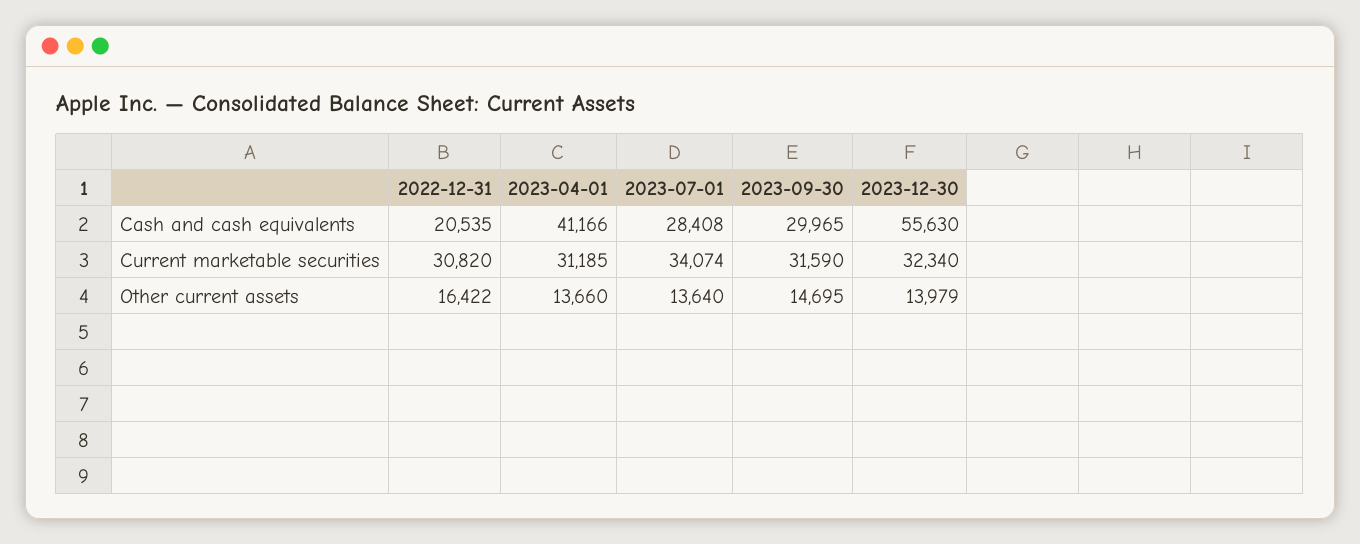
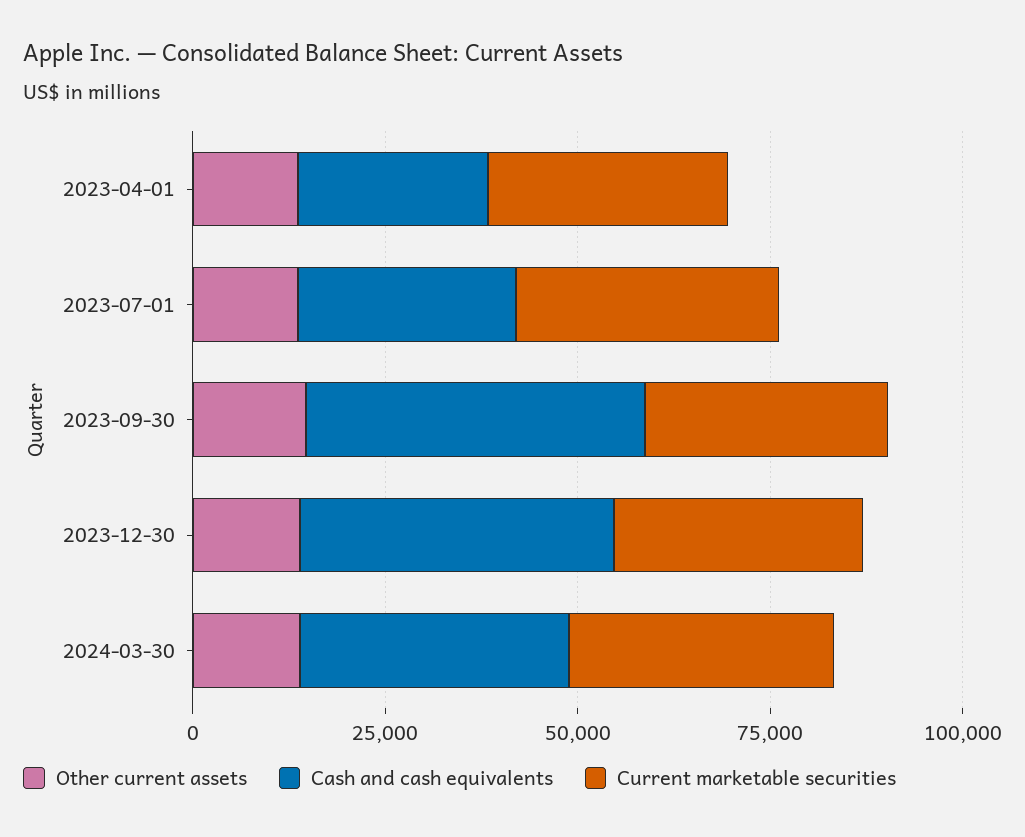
Cash and cash equivalents, 2022-12-31: 20535 -> none
Cash and cash equivalents, 2023-04-01: 41166 -> 25000
Cash and cash equivalents, 2023-09-30: 29965 -> 45000
Cash and cash equivalents, 2023-12-30: 55630 -> 40000
Current marketable securities, 2022-12-31: 30820 -> none
Other current assets, 2022-12-31: 16422 -> none
Other current assets, 2024-03-30: none -> 15000
Cash and cash equivalents, 2024-03-30: none -> 35000
Current marketable securities, 2024-03-30: none -> 35000

